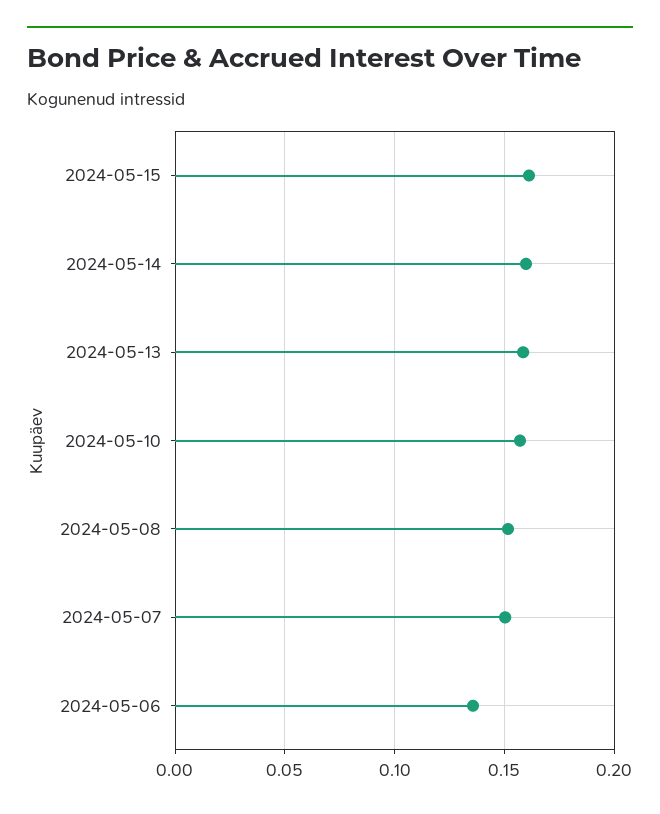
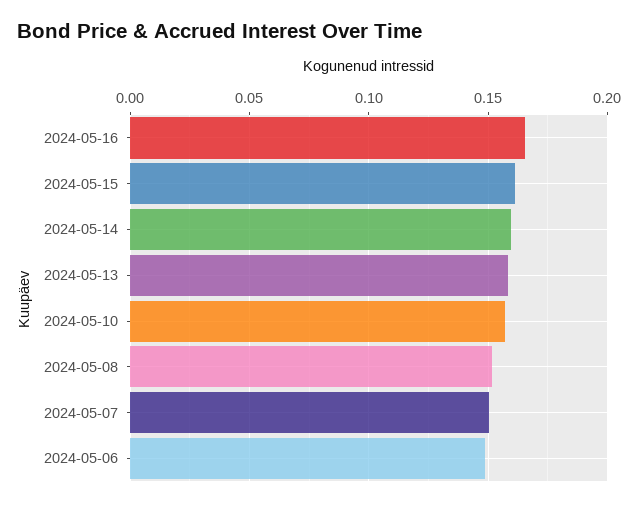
2024-05-06: 0.135 -> 0.15
2024-05-16: none -> 0.165

